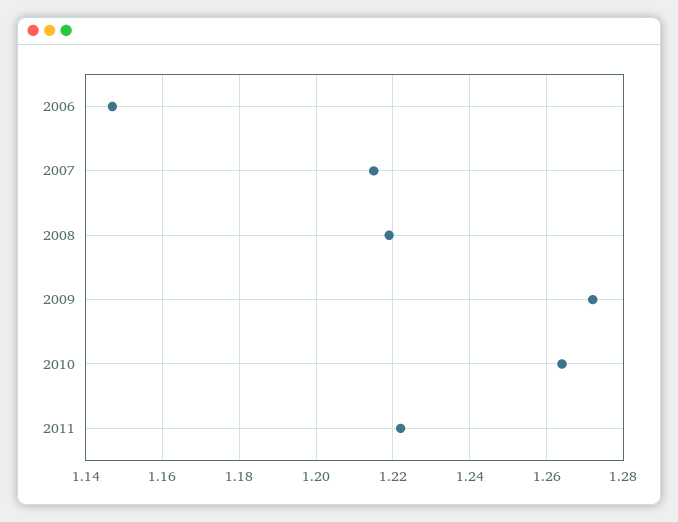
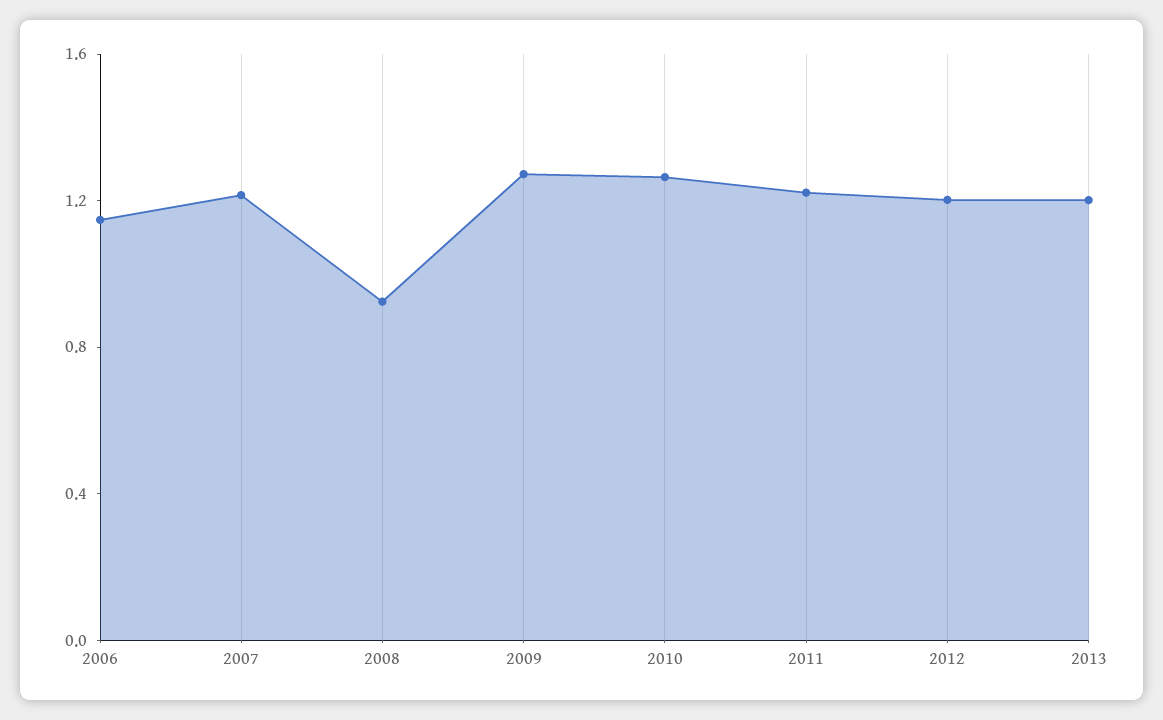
2008: 1.22 -> 0.9
2012: none -> 1.2
2013: none -> 1.2

